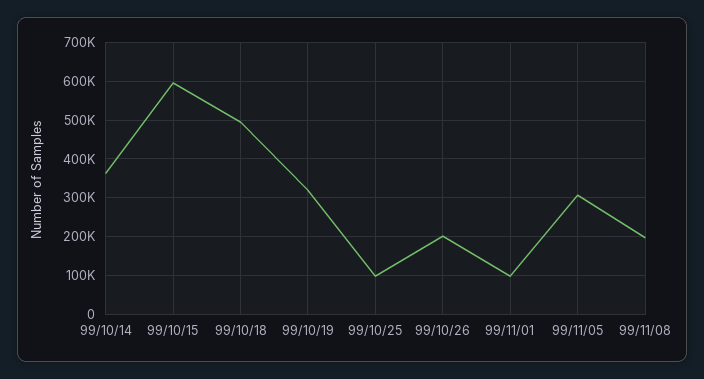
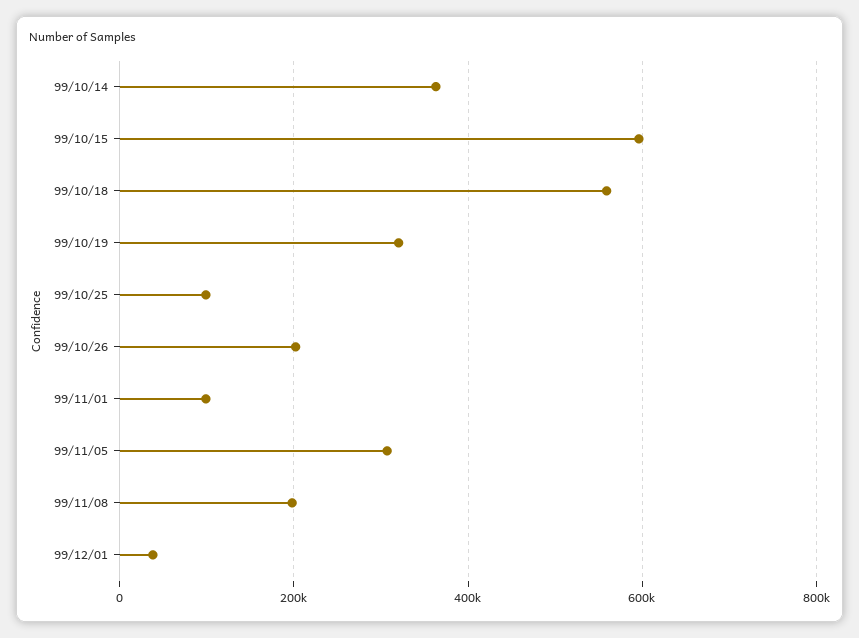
99/10/18: 500000 -> 560000
99/12/01: none -> 40000

